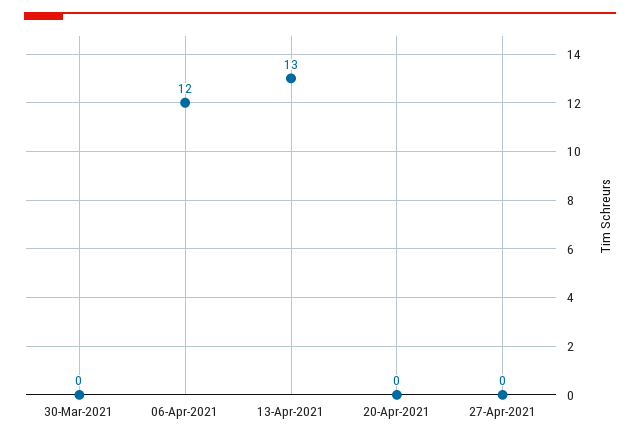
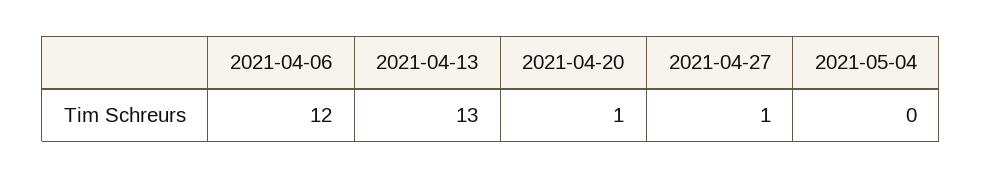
30-Mar-2021: 0 -> none
20-Apr-2021: 0 -> 1
27-Apr-2021: 0 -> 1
2021-05-04: none -> 0

